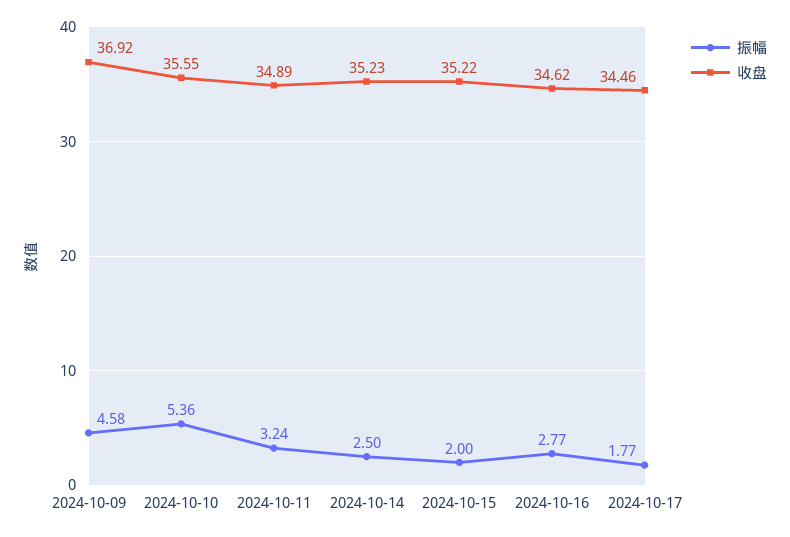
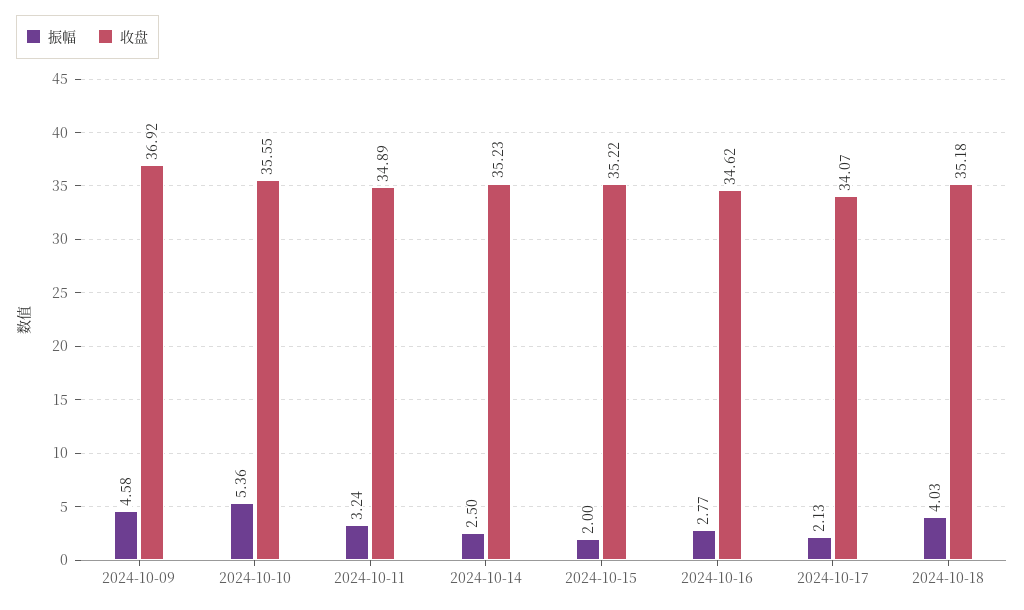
振幅, 2024-10-17: 1.77 -> 2.13
收盘, 2024-10-17: 34.46 -> 34.07
振幅, 2024-10-18: none -> 4.03
收盘, 2024-10-18: none -> 35.18

